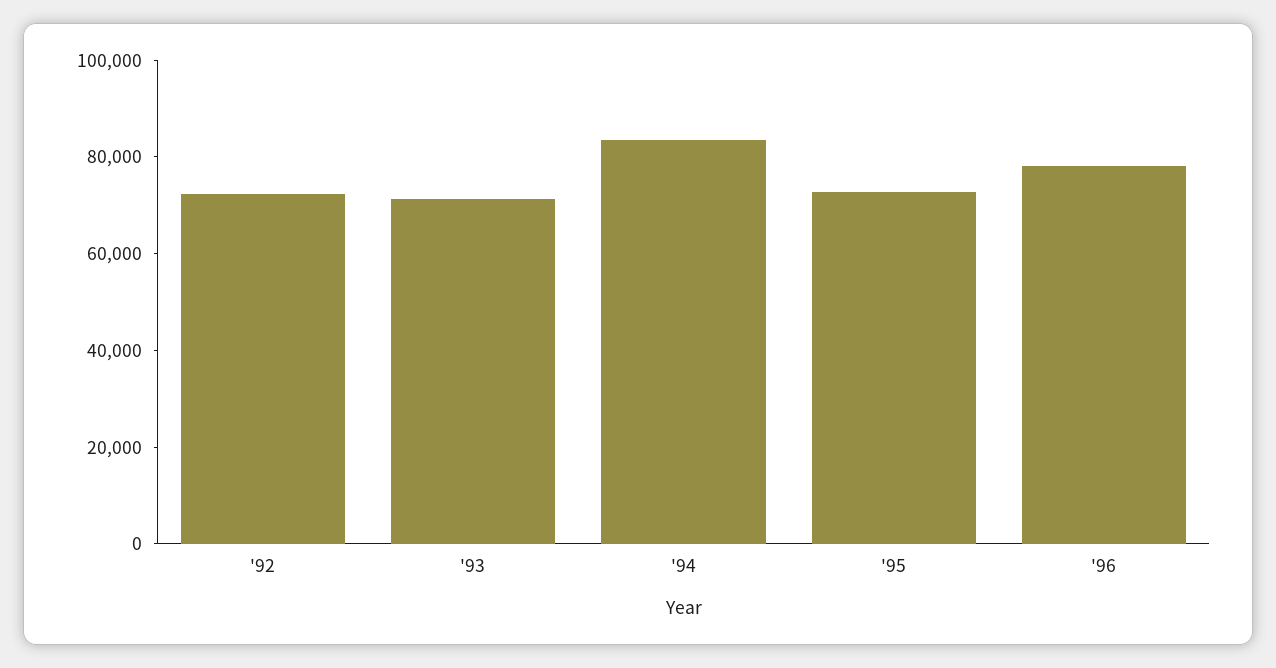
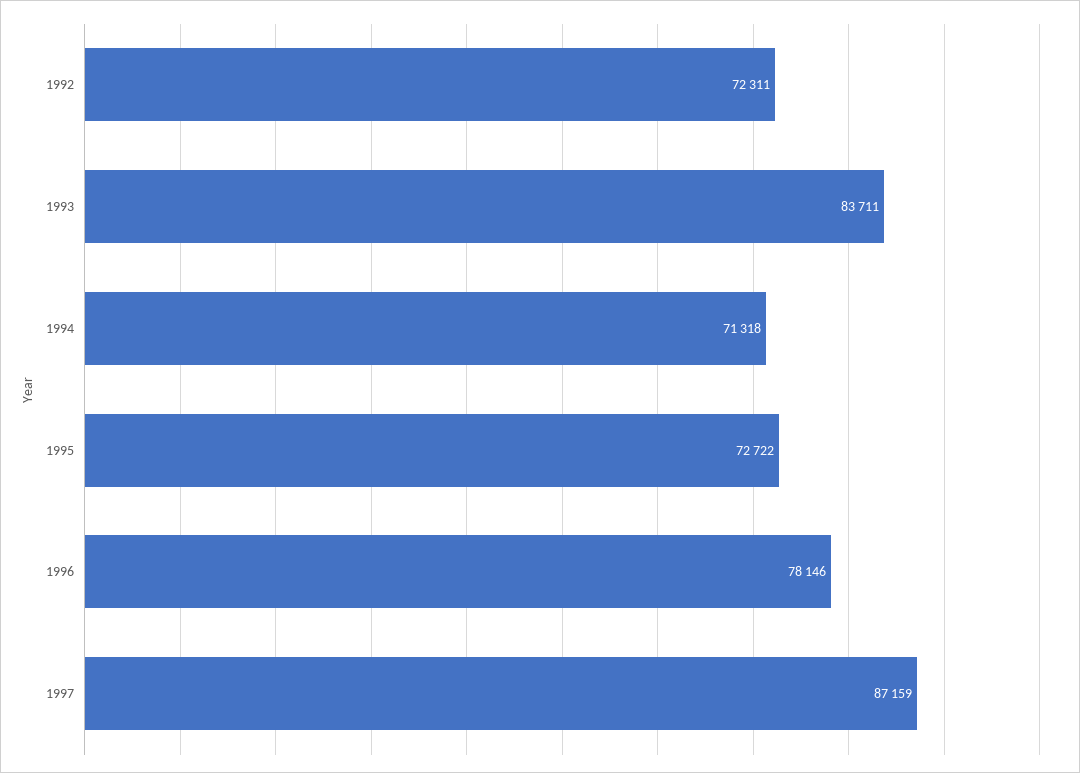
'93: 70000 -> 83711
'94: 85000 -> 71318
1997: none -> 87159

